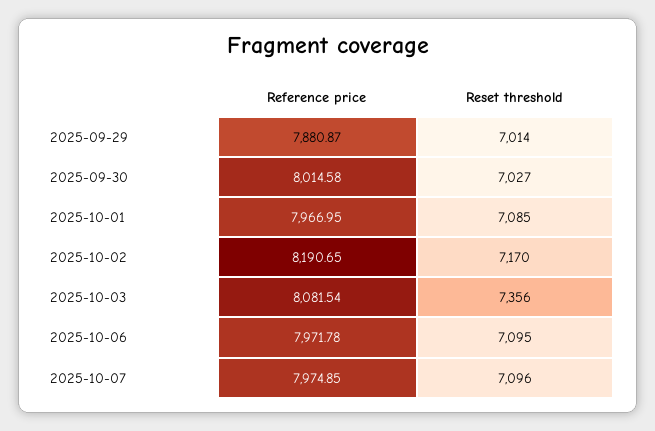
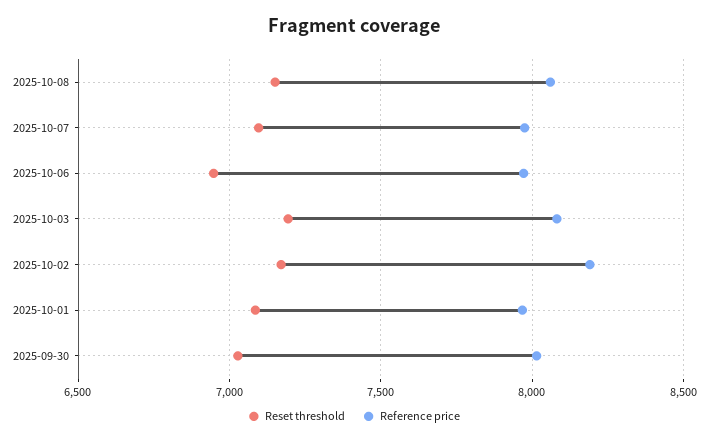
Reference price, 2025-09-29: 7880.87 -> none
Reset threshold, 2025-09-29: 7014 -> none
Reset threshold, 2025-10-03: 7356 -> 7200
Reset threshold, 2025-10-06: 7095 -> 6950
Reset threshold, 2025-10-08: none -> 7150
Reference price, 2025-10-08: none -> 8050

